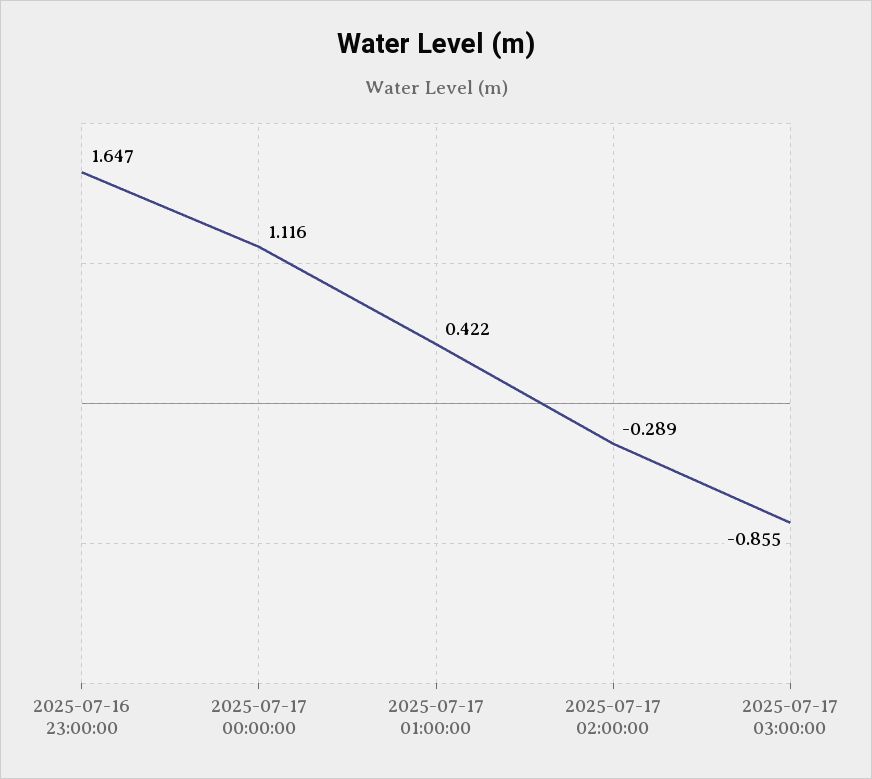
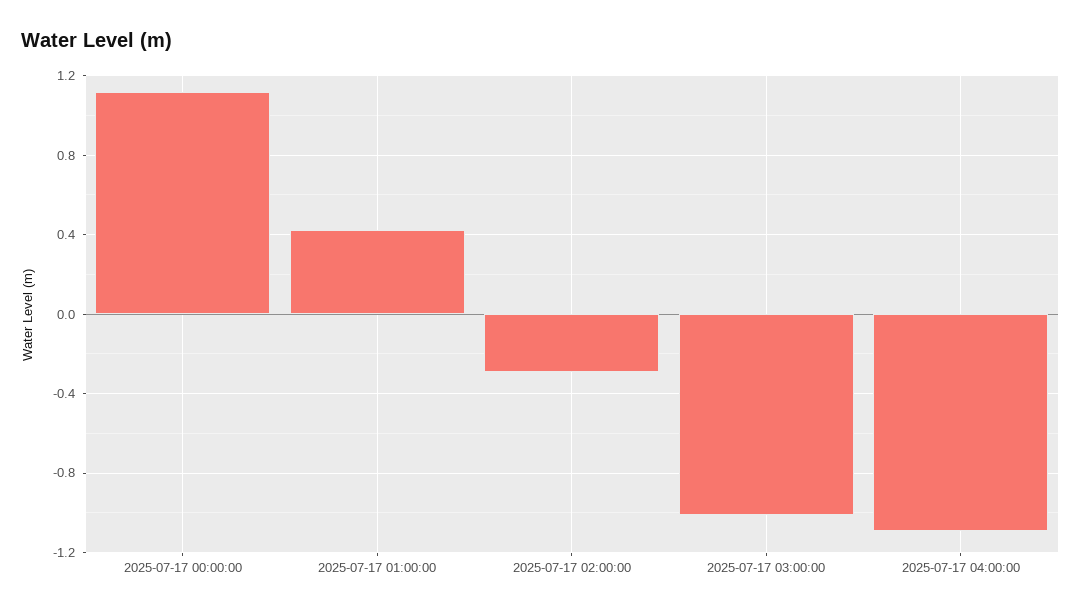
2025-07-16 23:00:00: 1.647 -> none
2025-07-17 03:00:00: -0.855 -> -1
2025-07-17 04:00:00: none -> -1.1

